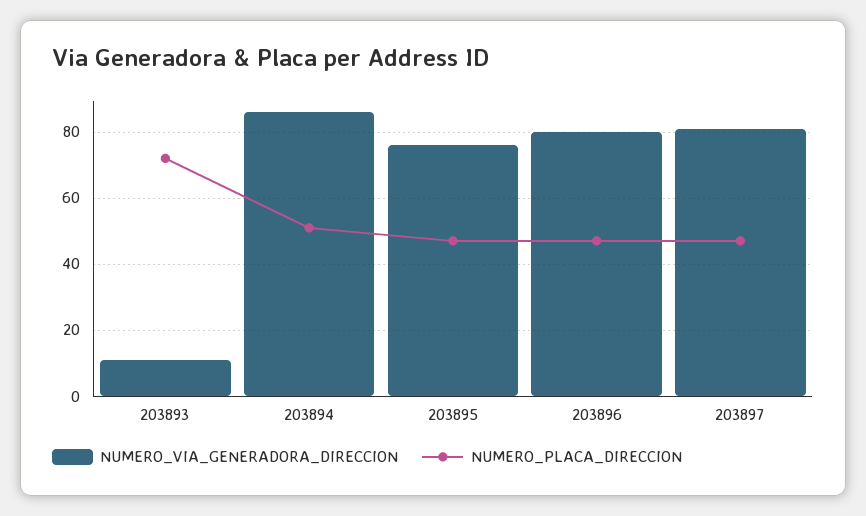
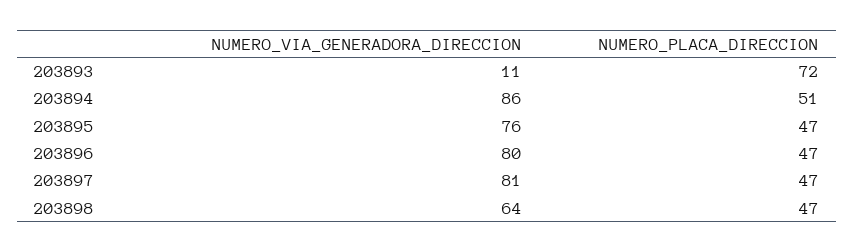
NUMERO_VIA_GENERADORA_DIRECCION, 203898: none -> 64
NUMERO_PLACA_DIRECCION, 203898: none -> 47

